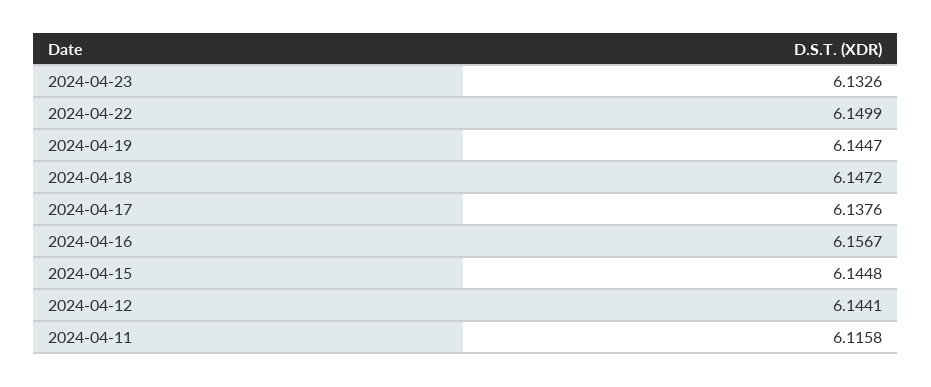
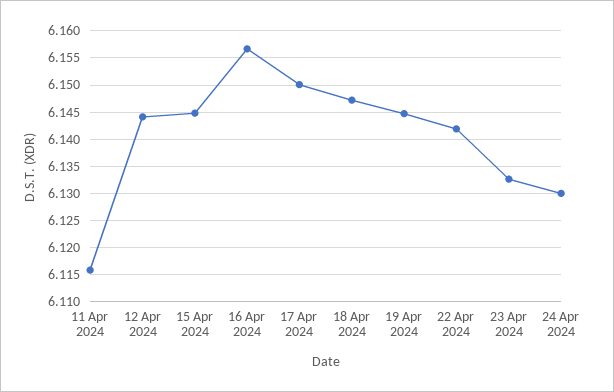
2024-04-22: 6.1499 -> 6.1425
2024-04-17: 6.1376 -> 6.15
24 Apr 2024: none -> 6.13

